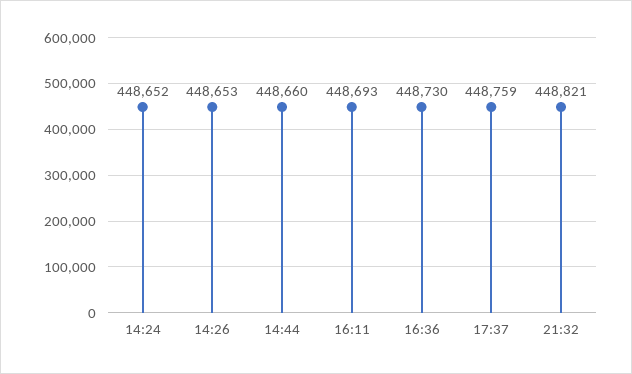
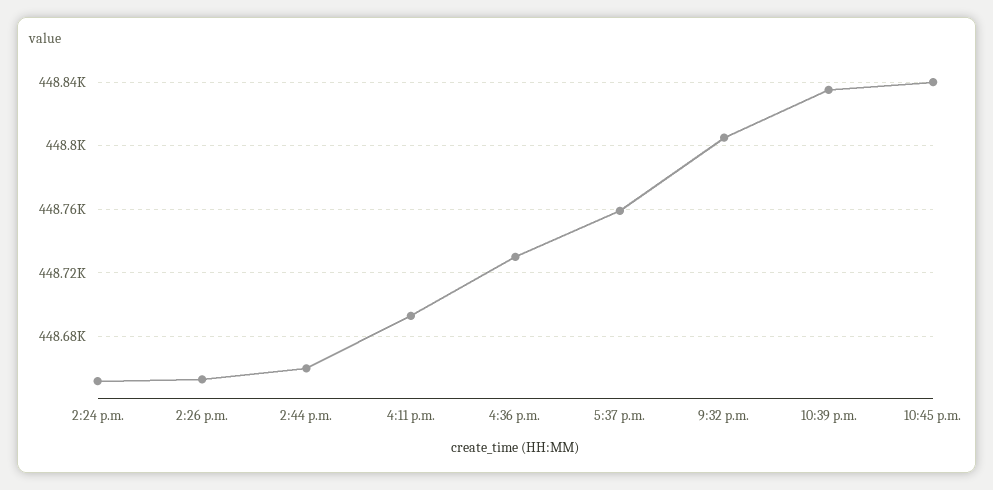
21:32: 448821 -> 448805
10:39 p.m.: none -> 448835
10:45 p.m.: none -> 448840

